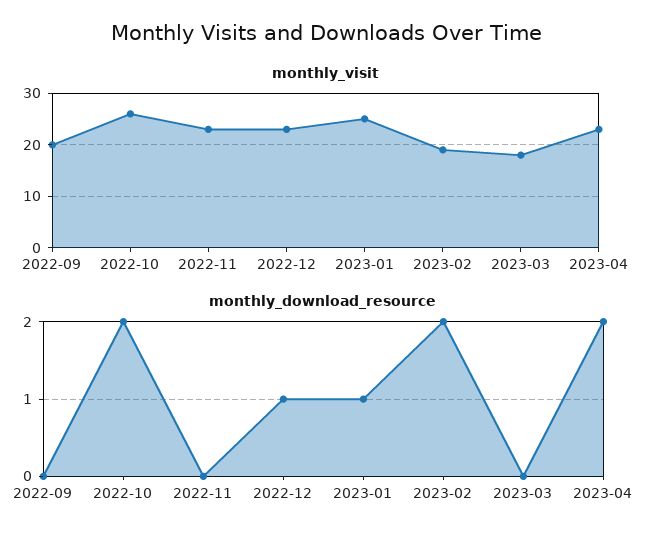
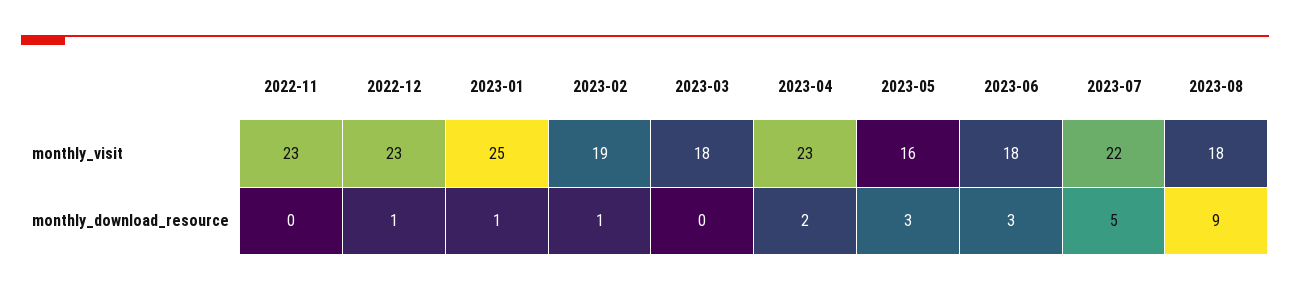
monthly_visit, 2022-09: 20 -> none
monthly_visit, 2022-10: 25 -> none
monthly_download_resource, 2022-09: 0 -> none
monthly_download_resource, 2022-10: 2 -> none
monthly_download_resource, 2023-02: 2 -> 1
monthly_visit, 2023-05: none -> 16
monthly_visit, 2023-06: none -> 18
monthly_visit, 2023-07: none -> 22
monthly_visit, 2023-08: none -> 18
monthly_download_resource, 2023-05: none -> 3
monthly_download_resource, 2023-06: none -> 3
monthly_download_resource, 2023-07: none -> 5
monthly_download_resource, 2023-08: none -> 9

